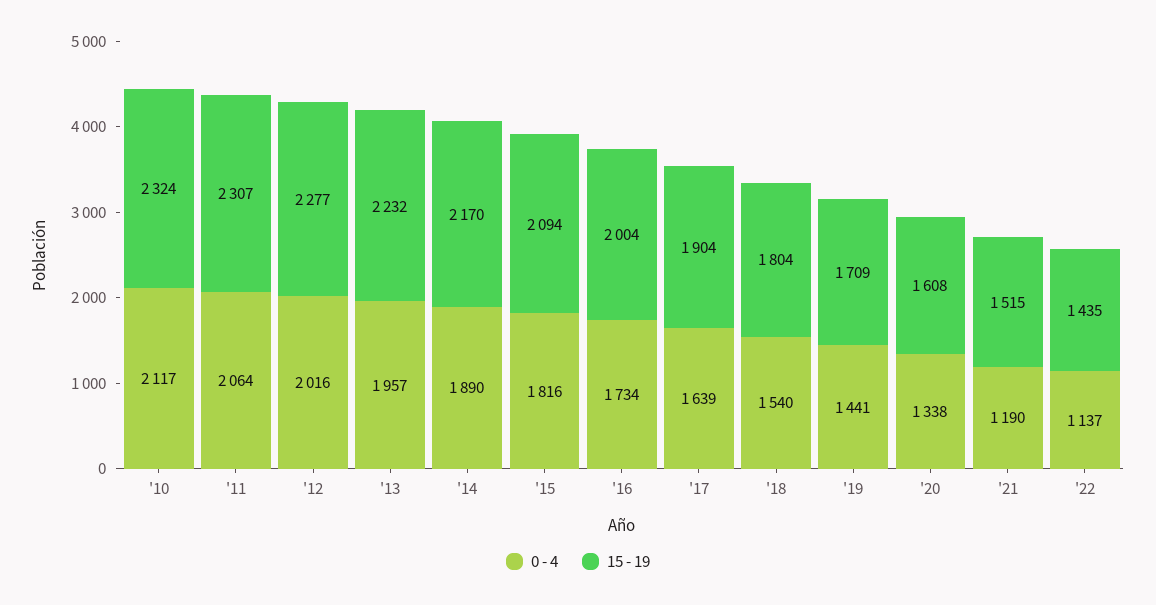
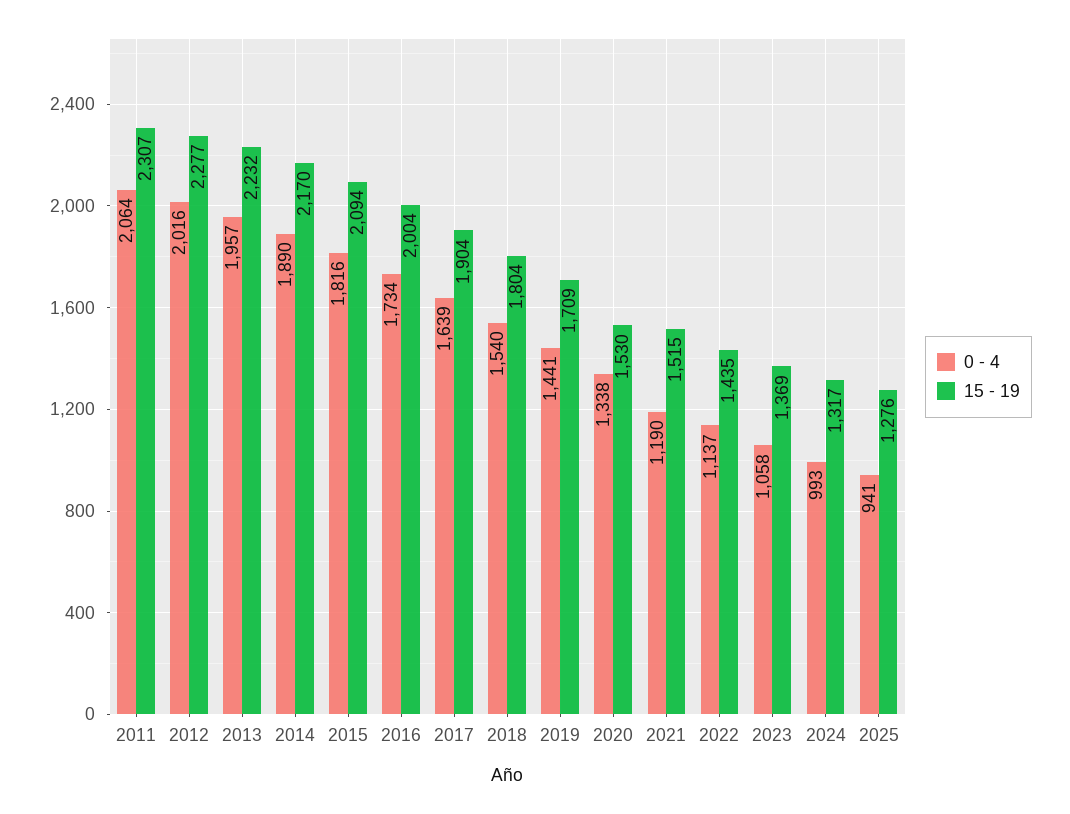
0 - 4, '10: 2117 -> none
15 - 19, '10: 2324 -> none
15 - 19, '20: 1608 -> 1530
0 - 4, 2023: none -> 1058
15 - 19, 2023: none -> 1369
0 - 4, 2024: none -> 993
15 - 19, 2024: none -> 1317
0 - 4, 2025: none -> 941
15 - 19, 2025: none -> 1276

